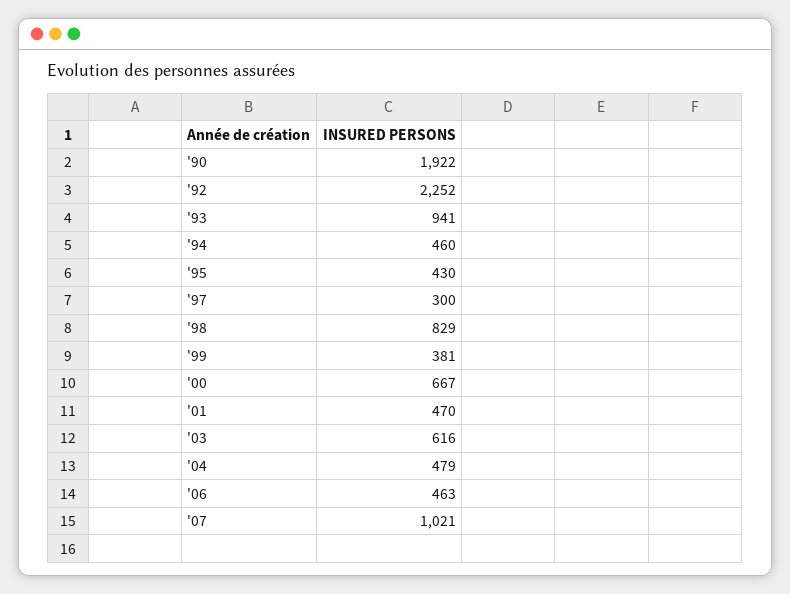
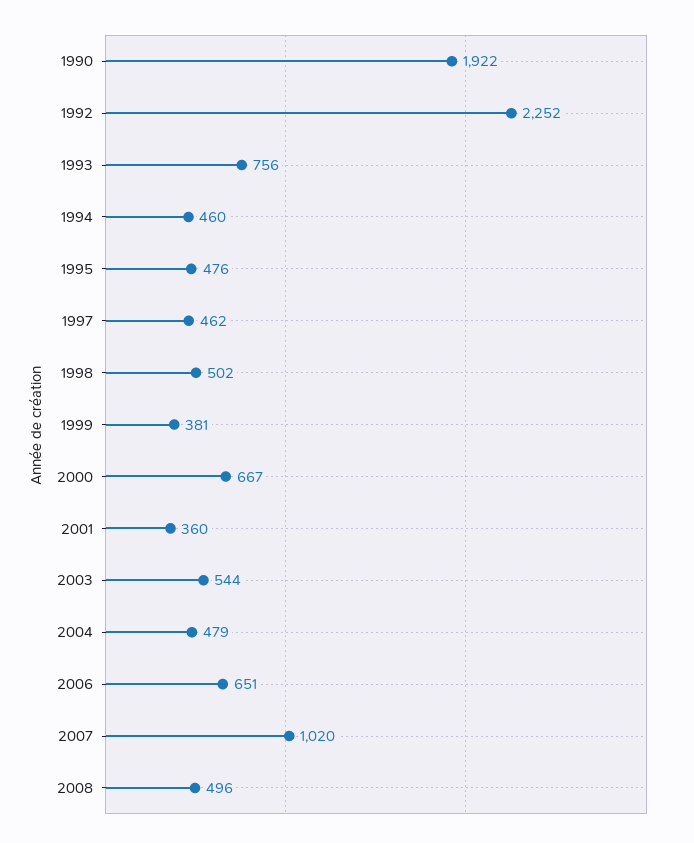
'93: 941 -> 756
'95: 430 -> 476
'97: 300 -> 462
'98: 829 -> 502
'01: 470 -> 360
'03: 616 -> 544
'06: 463 -> 651
'07: 1021 -> 1020
2008: none -> 496

